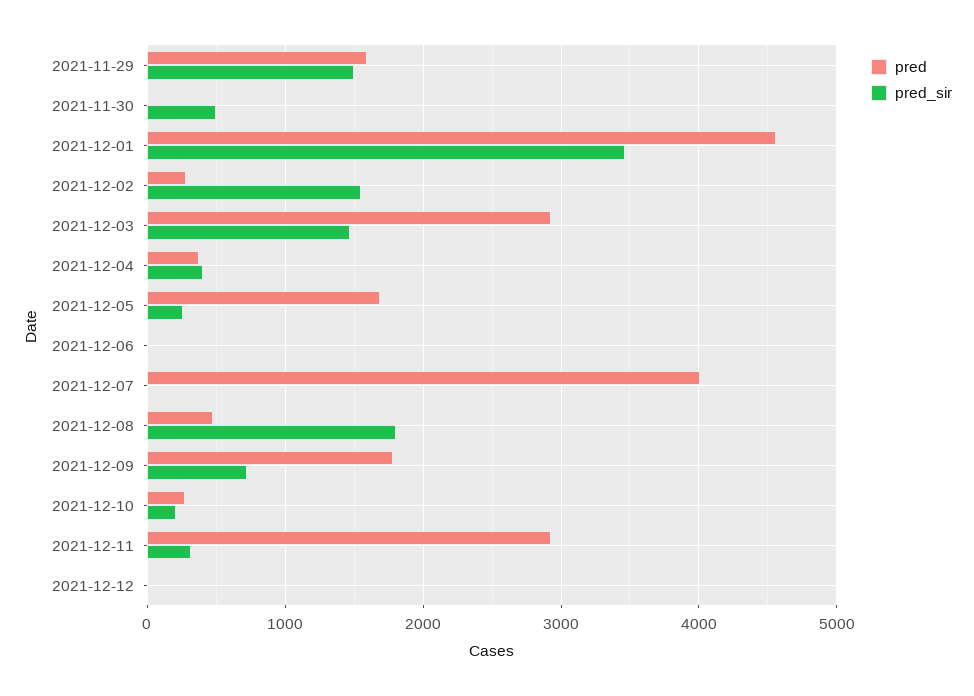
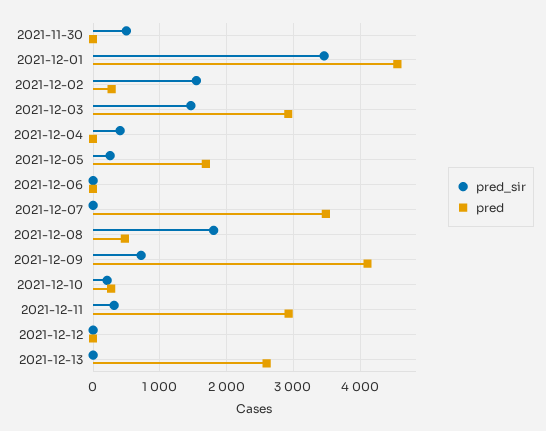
pred, 2021-11-29: 1600 -> none
pred_sir, 2021-11-29: 1500 -> none
pred, 2021-12-04: 400 -> 0
pred, 2021-12-07: 4000 -> 3500
pred, 2021-12-09: 1800 -> 4100
pred_sir, 2021-12-13: none -> 0
pred, 2021-12-13: none -> 2600

